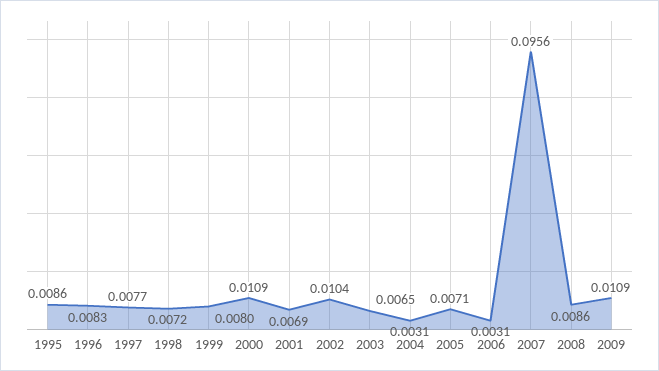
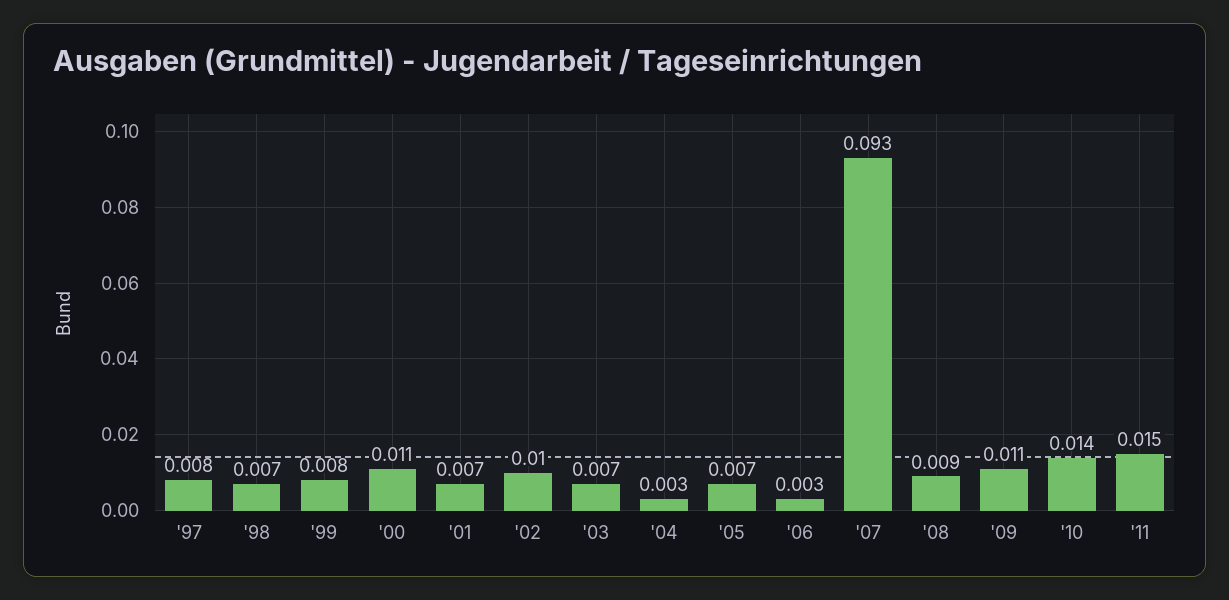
1995: 0.0086 -> none
1996: 0.0083 -> none
2007: 0.0956 -> 0.093
'10: none -> 0.014
'11: none -> 0.015

